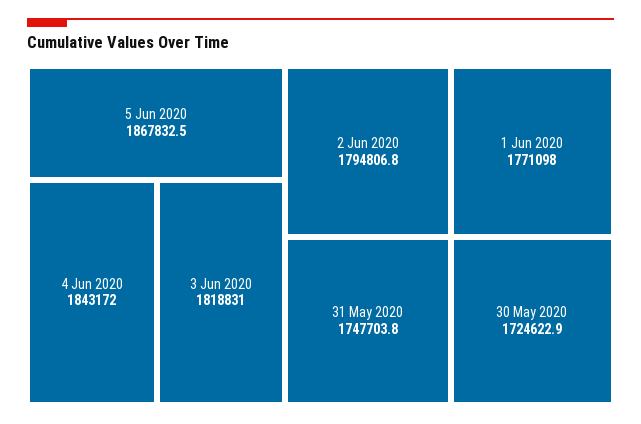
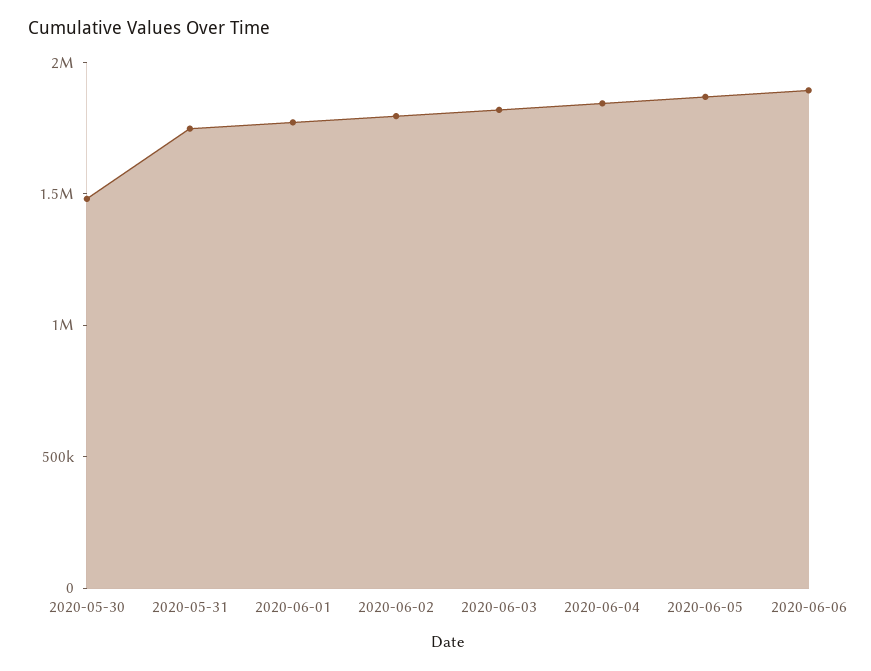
30 May 2020: 1724622.9 -> 1500000
2020-06-06: none -> 1900000

